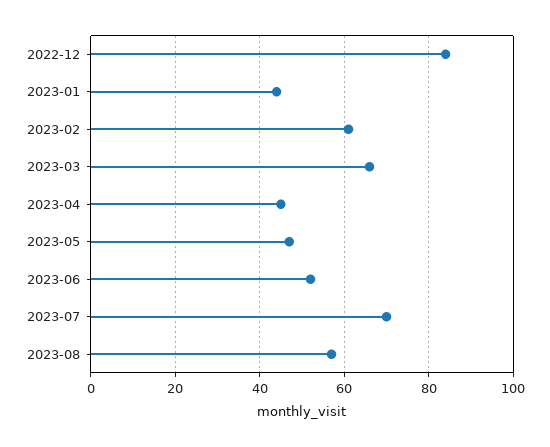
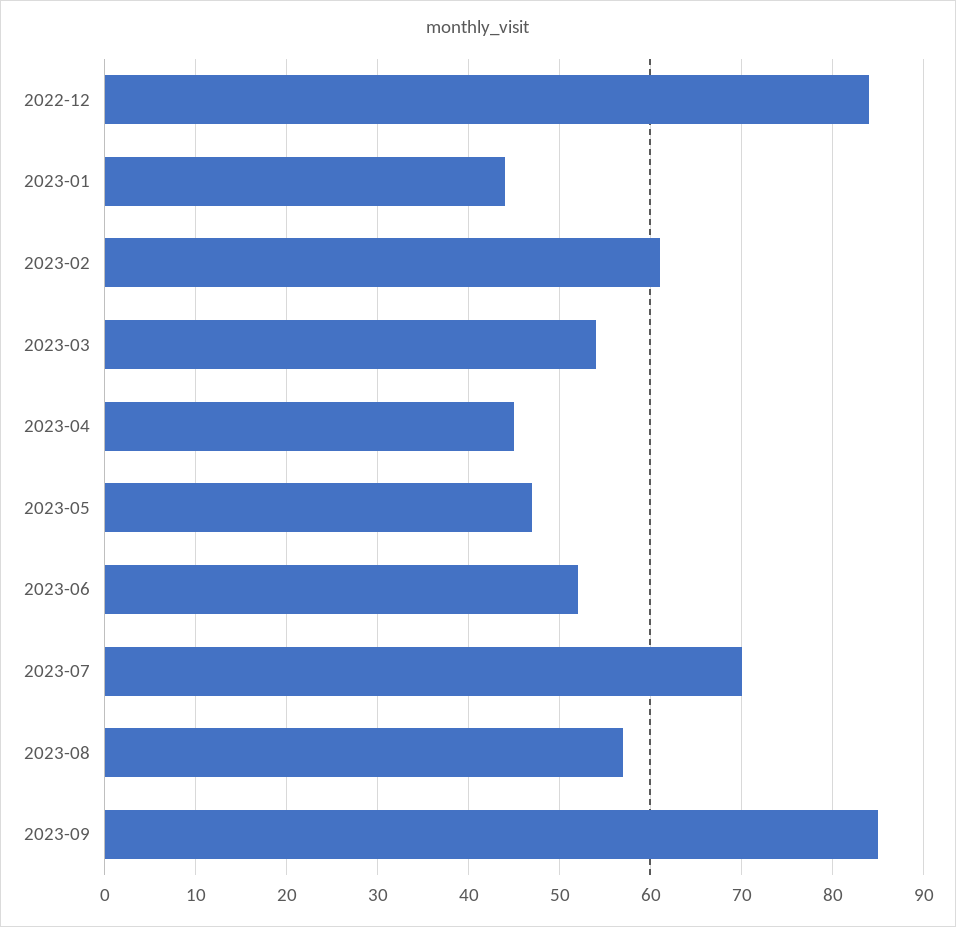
2023-03: 65 -> 54
2023-09: none -> 85

